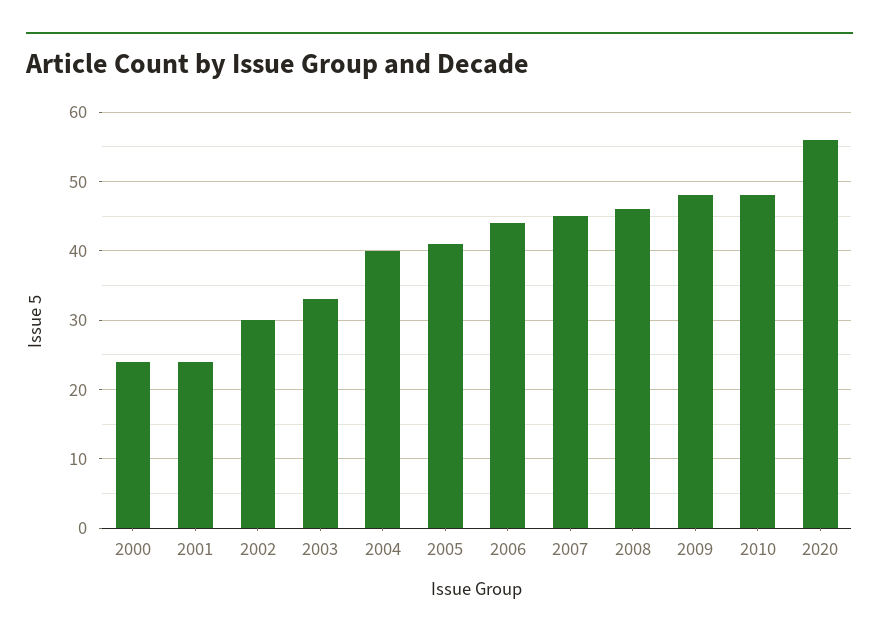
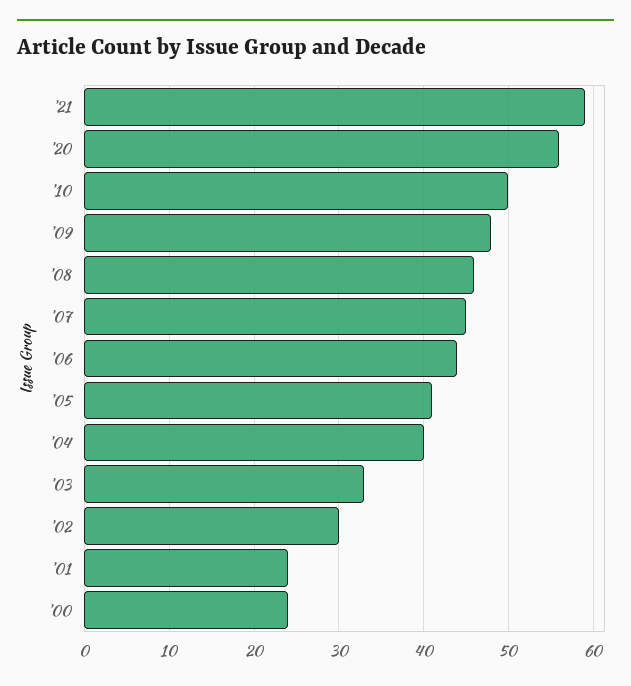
2010: 48 -> 50
'21: none -> 59

